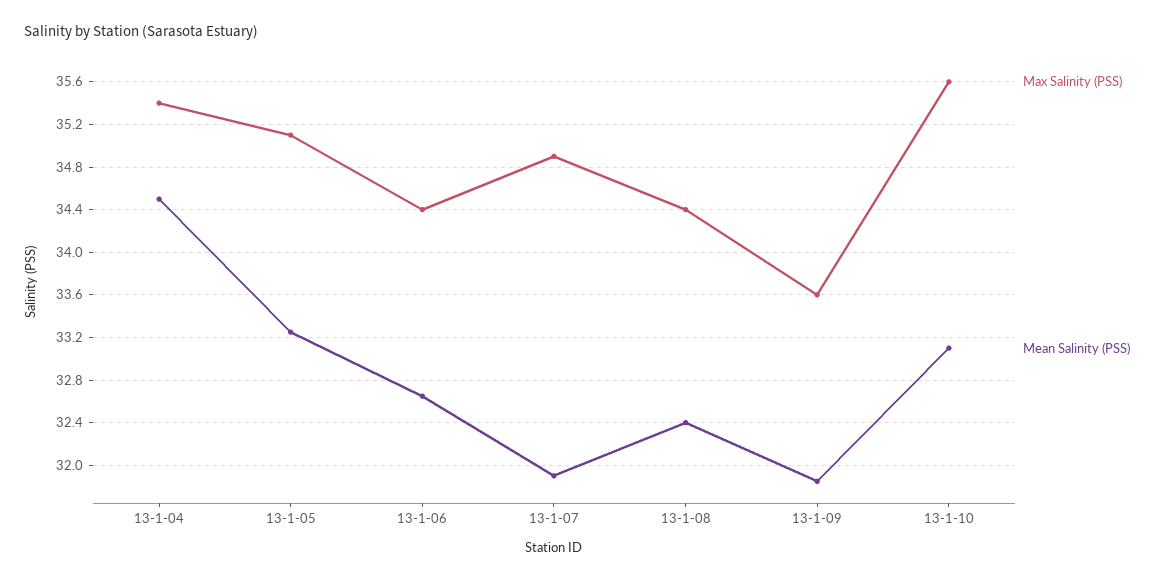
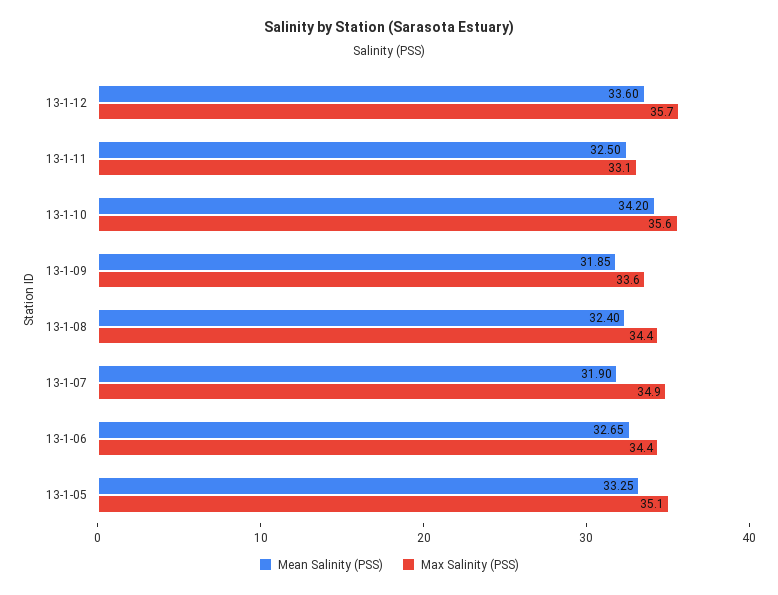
Max Salinity (PSS), 13-1-04: 35.4 -> none
Mean Salinity (PSS), 13-1-04: 34.5 -> none
Mean Salinity (PSS), 13-1-10: 33.1 -> 34.2
Mean Salinity (PSS), 13-1-12: none -> 33.6
Max Salinity (PSS), 13-1-12: none -> 35.7
Mean Salinity (PSS), 13-1-11: none -> 32.5
Max Salinity (PSS), 13-1-11: none -> 33.1

